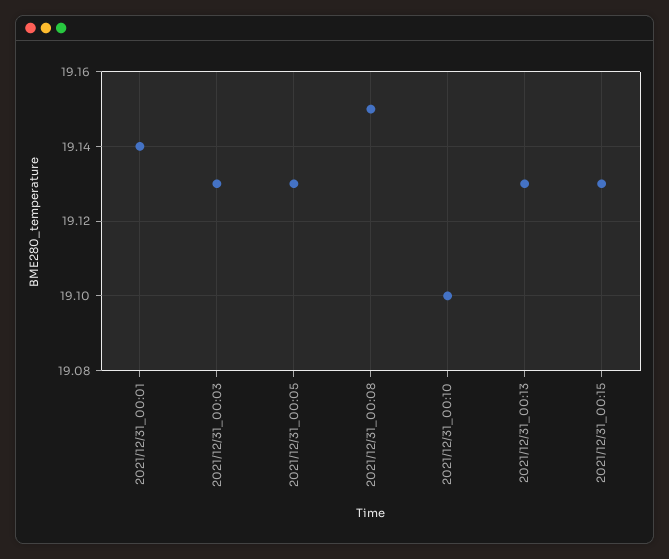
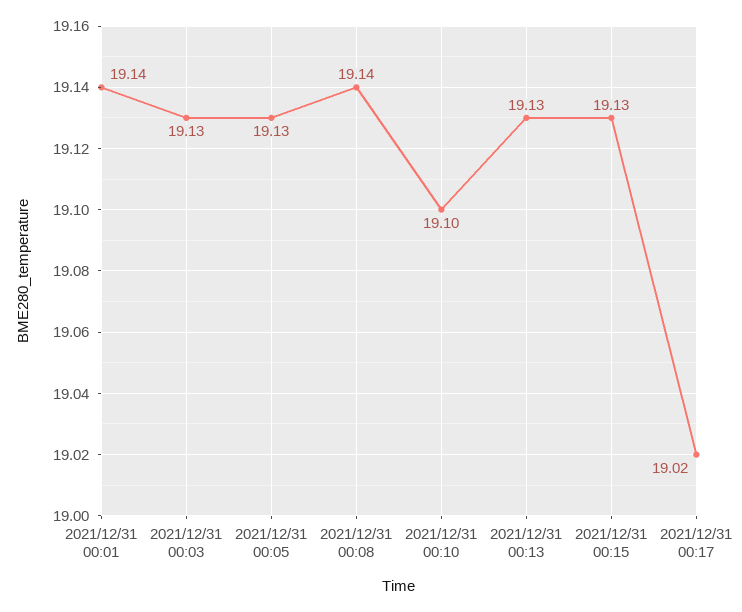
2021/12/31_00:08: 19.15 -> 19.14
2021/12/31 00:17: none -> 19.02

